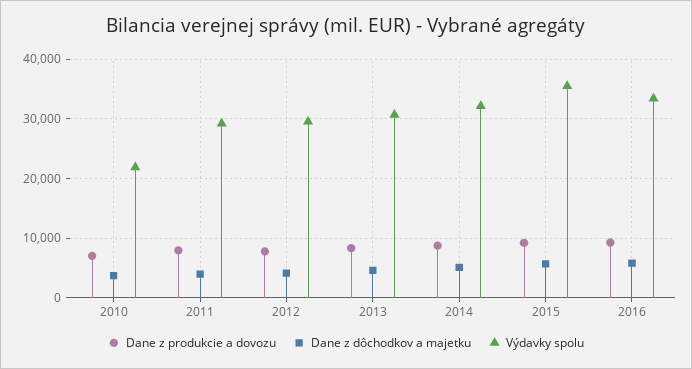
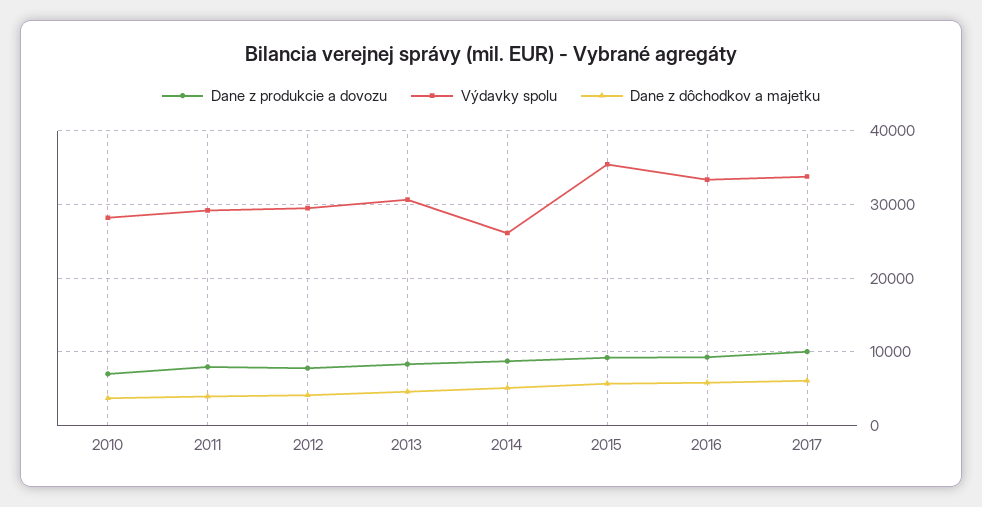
Výdavky spolu, 2010: 22000 -> 28000
Výdavky spolu, 2014: 32000 -> 26000
Dane z produkcie a dovozu, 2017: none -> 10000
Výdavky spolu, 2017: none -> 34000
Dane z dôchodkov a majetku, 2017: none -> 6000

